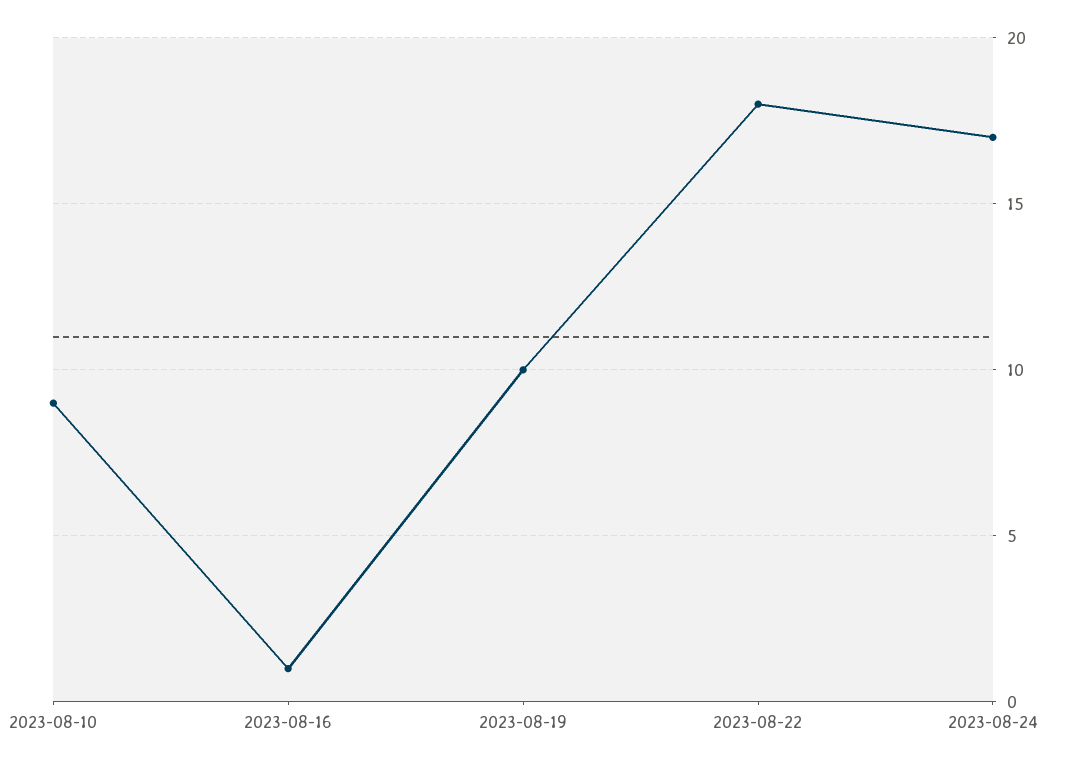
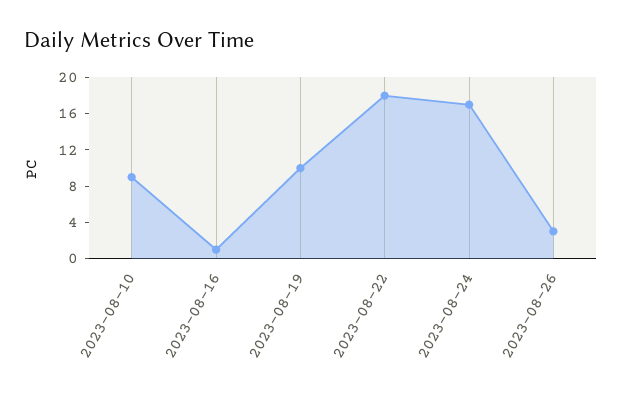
2023-08-26: none -> 3

